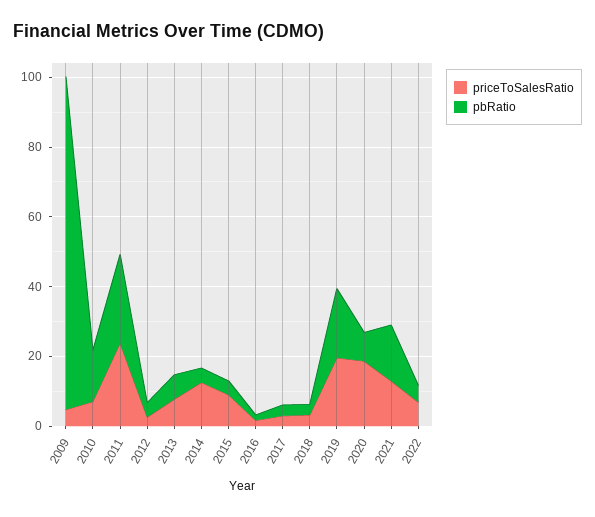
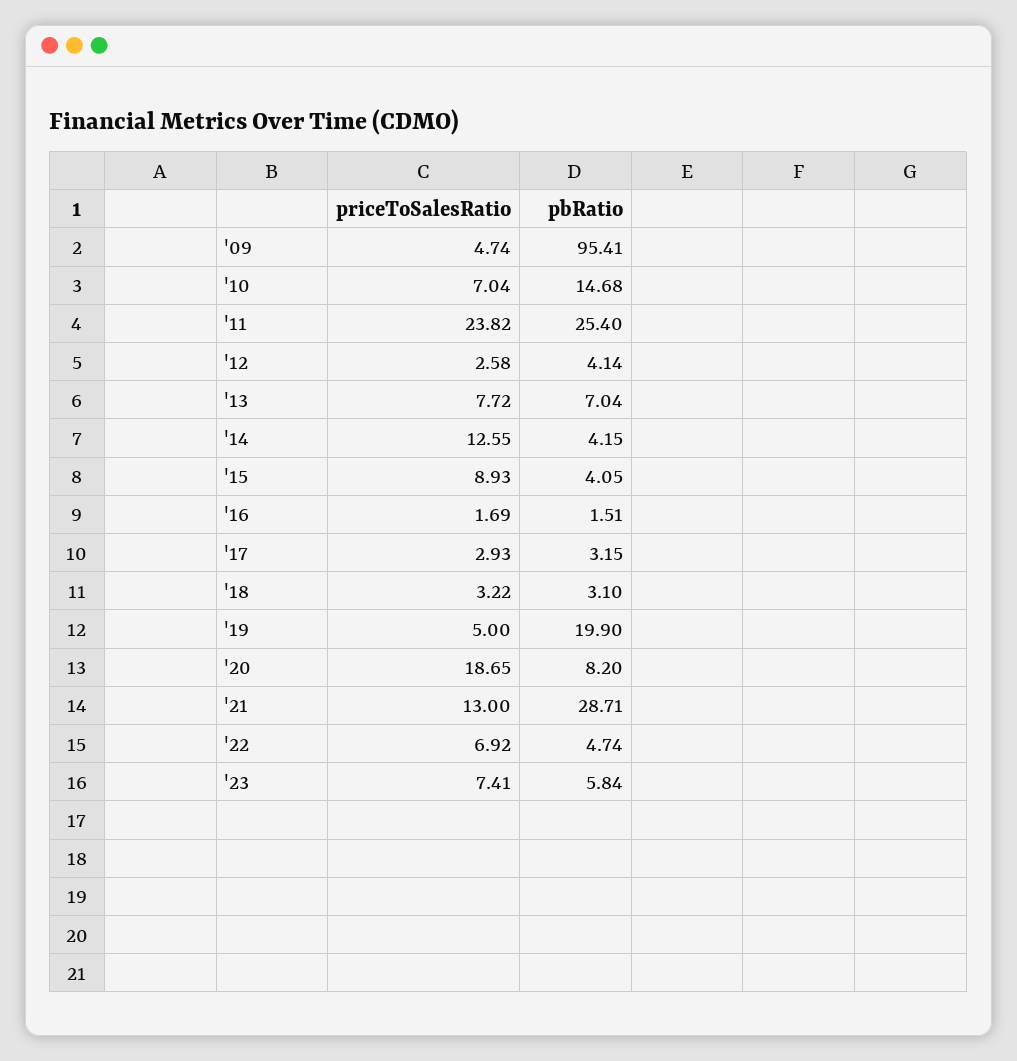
priceToSalesRatio, 2019: 20 -> 5
pbRatio, 2021: 15 -> 28.71
priceToSalesRatio, '23: none -> 7.41
pbRatio, '23: none -> 5.84

